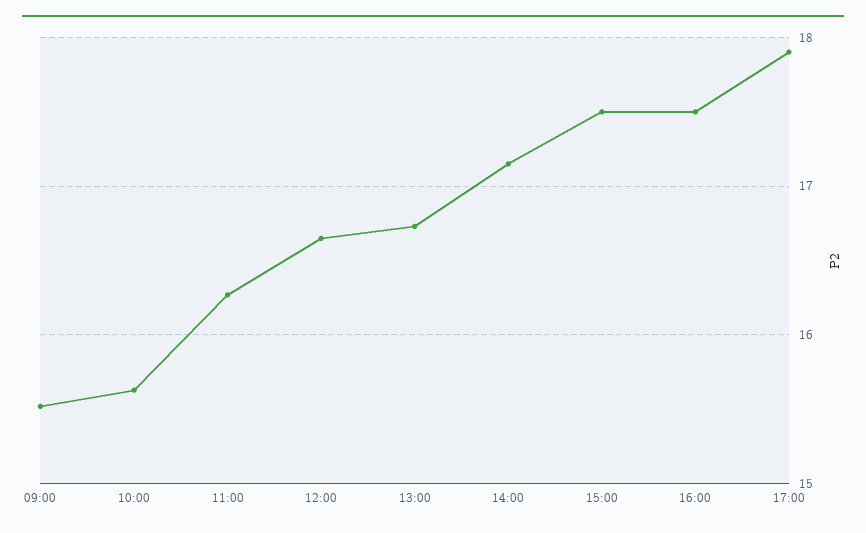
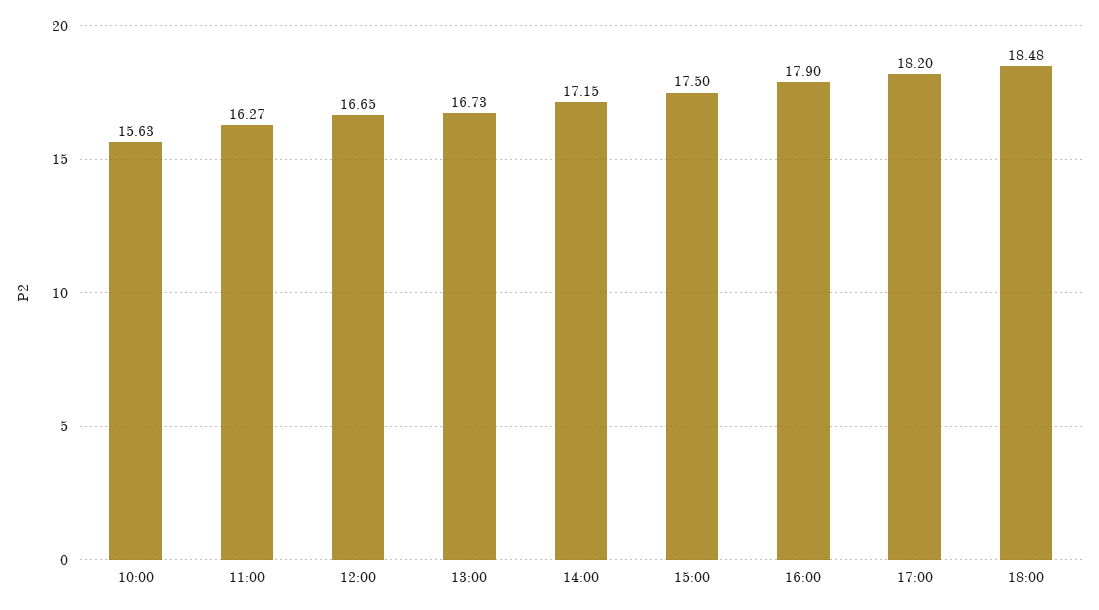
09:00: 15.5 -> none
16:00: 17.5 -> 17.9
17:00: 17.9 -> 18.2
18:00: none -> 18.48

